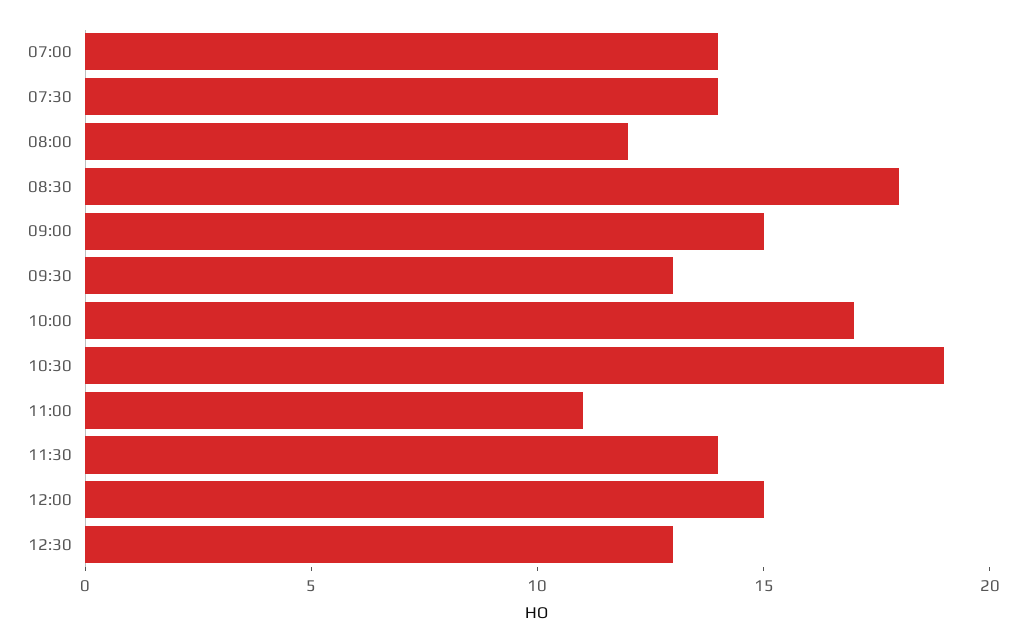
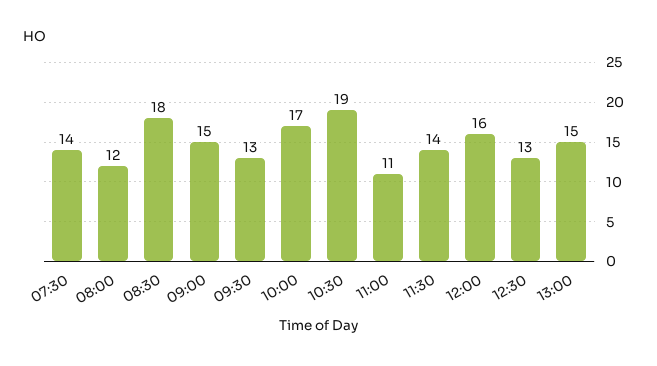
07:00: 14 -> none
12:00: 15 -> 16
13:00: none -> 15

